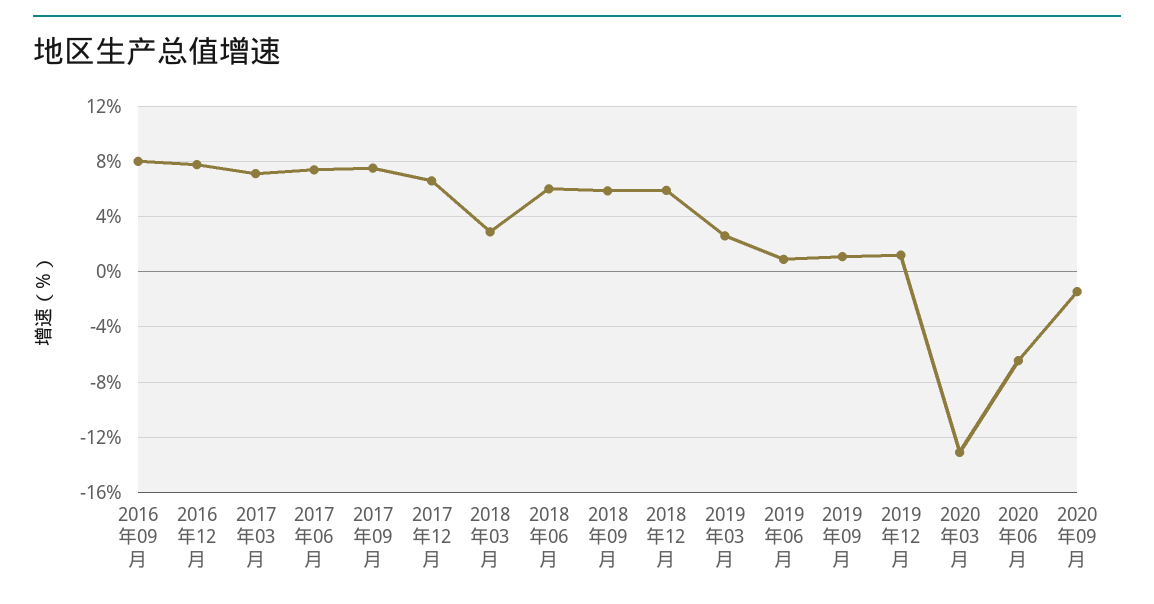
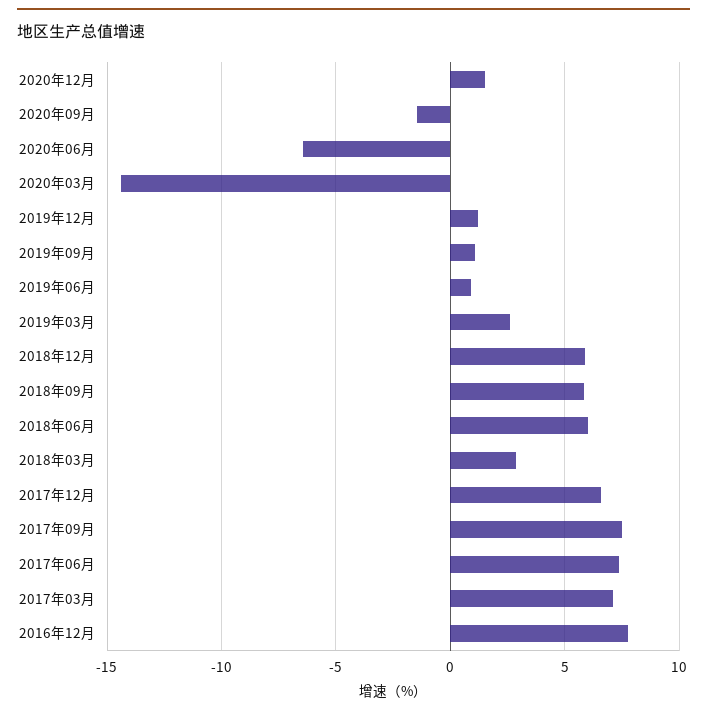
2016年09月: 8 -> none
2020年03月: -13 -> -14.5
2020年12月: none -> 1.5

